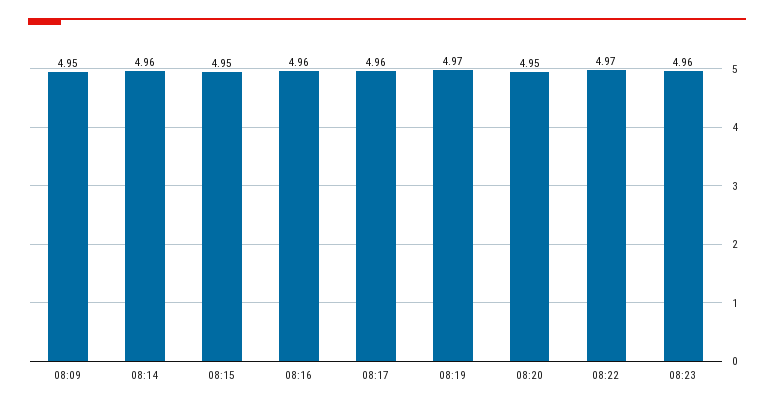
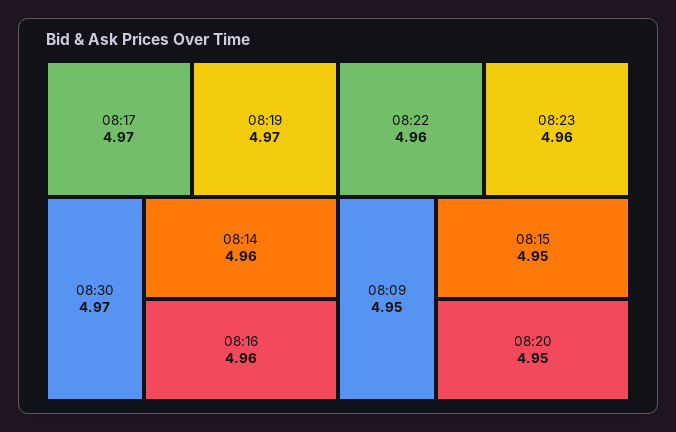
08:17: 4.96 -> 4.97
08:22: 4.97 -> 4.96
08:30: none -> 4.97

